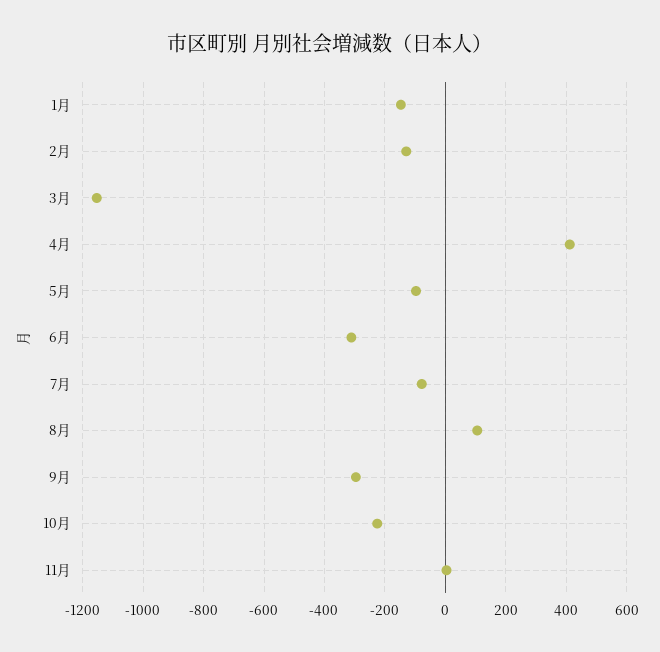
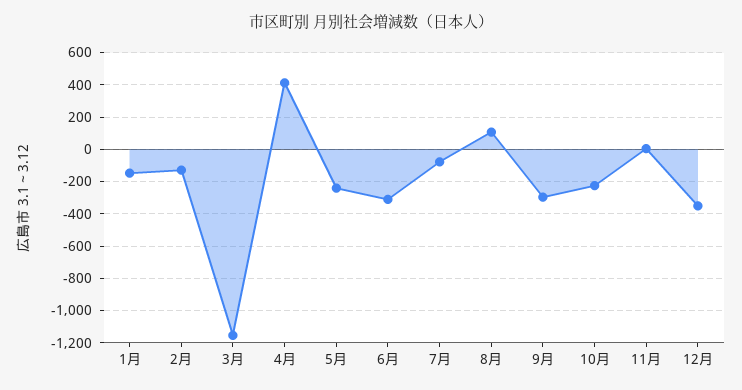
5月: -100 -> -250
12月: none -> -350

